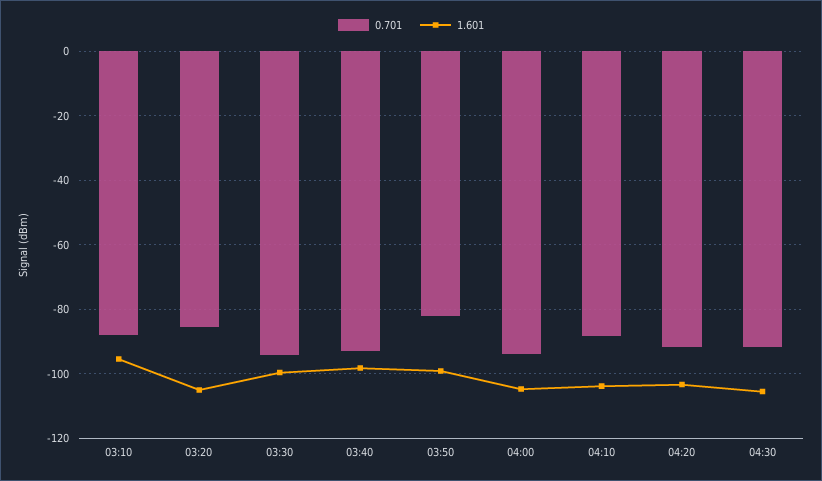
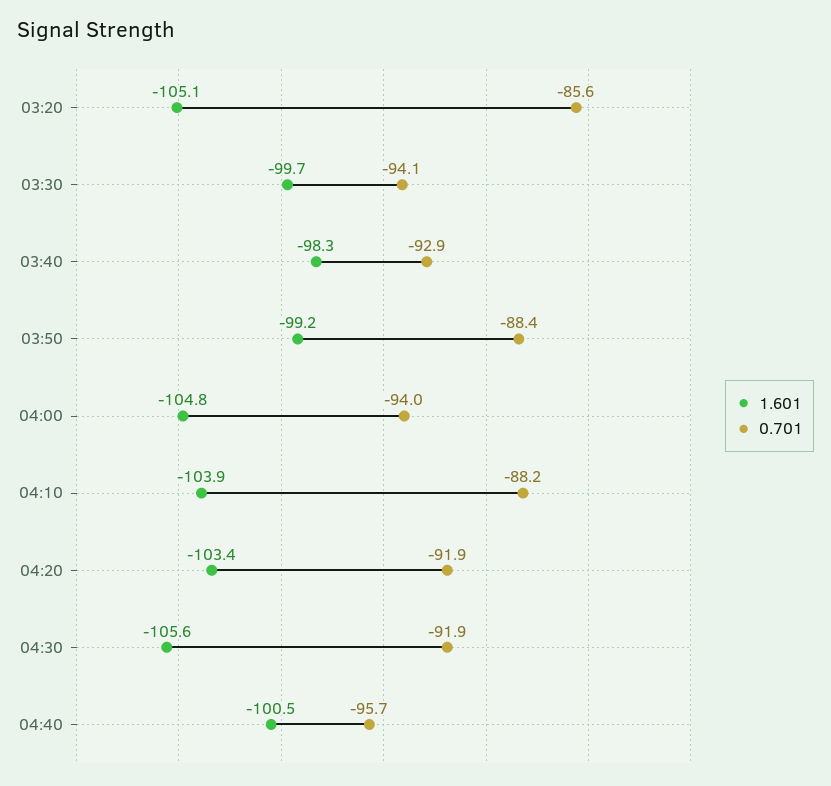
0.701, 03:10: -88 -> none
1.601, 03:10: -96 -> none
0.701, 03:50: -82 -> -88.4
1.601, 04:40: none -> -100.5
0.701, 04:40: none -> -95.7

